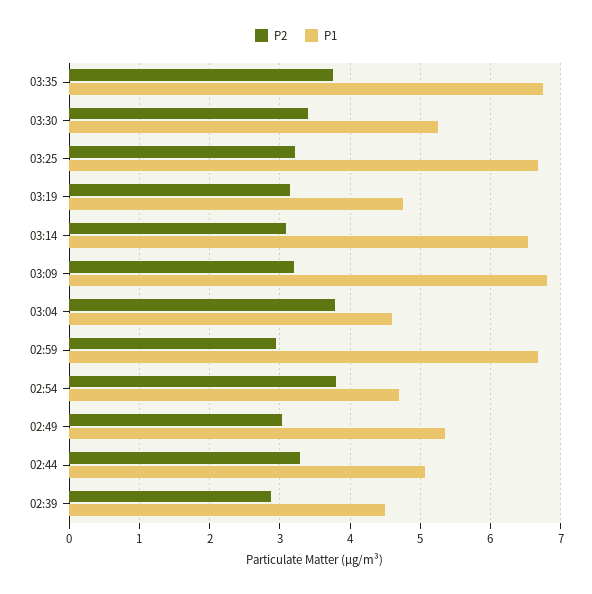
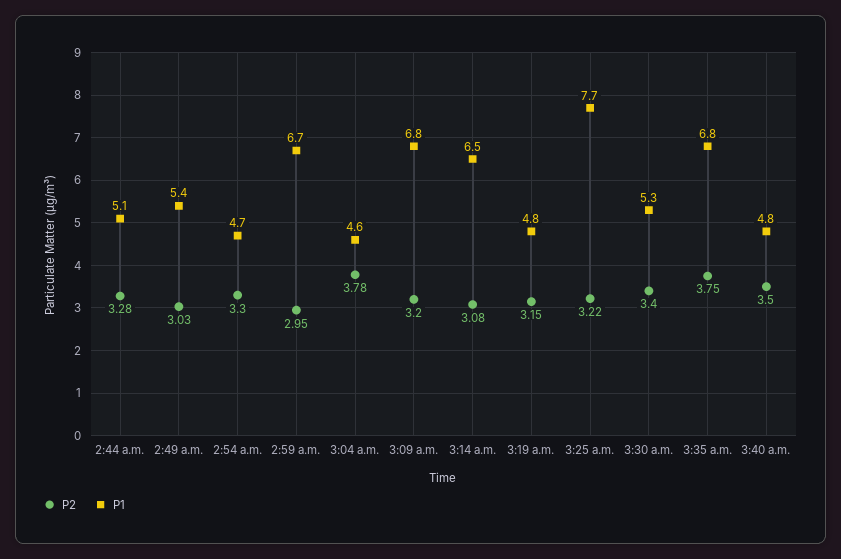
P1, 03:25: 6.7 -> 7.7
P2, 02:54: 3.8 -> 3.3
P2, 02:39: 2.9 -> none
P1, 02:39: 4.5 -> none
P2, 3:40 a.m.: none -> 3.5
P1, 3:40 a.m.: none -> 4.8

